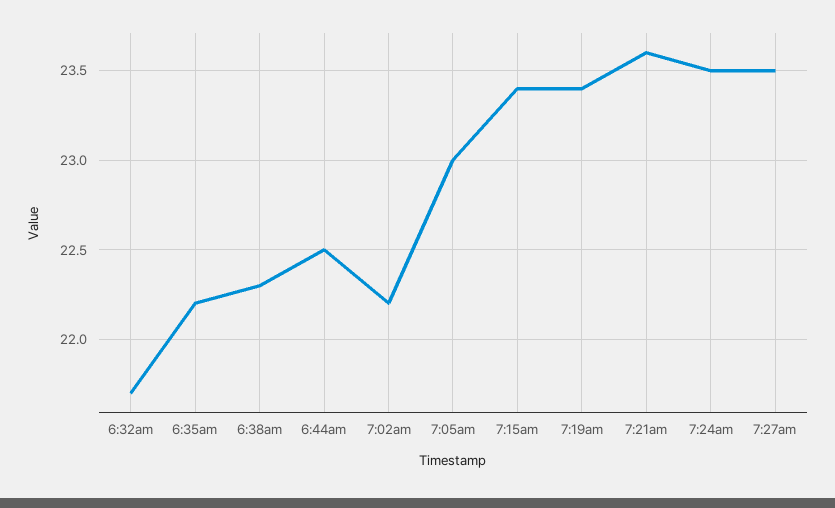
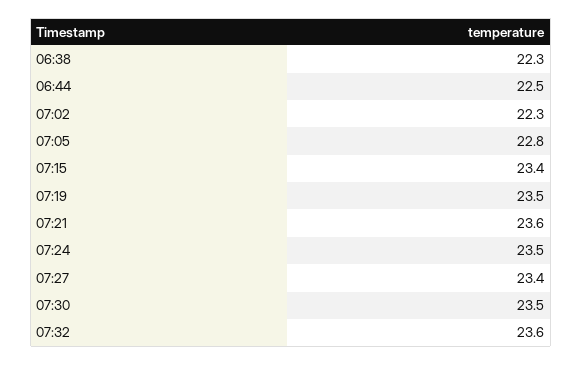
6:32am: 21.7 -> none
6:35am: 22.2 -> none
7:02am: 22.2 -> 22.3
7:05am: 23 -> 22.8
7:19am: 23.4 -> 23.5
7:27am: 23.5 -> 23.4
07:30: none -> 23.5
07:32: none -> 23.6

